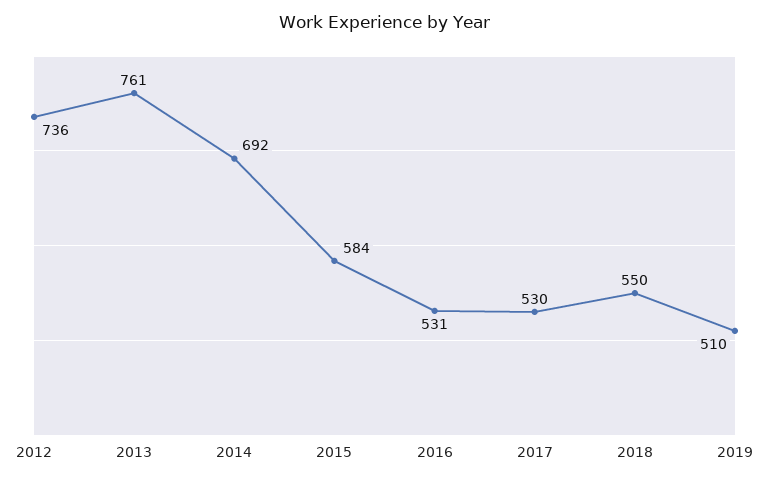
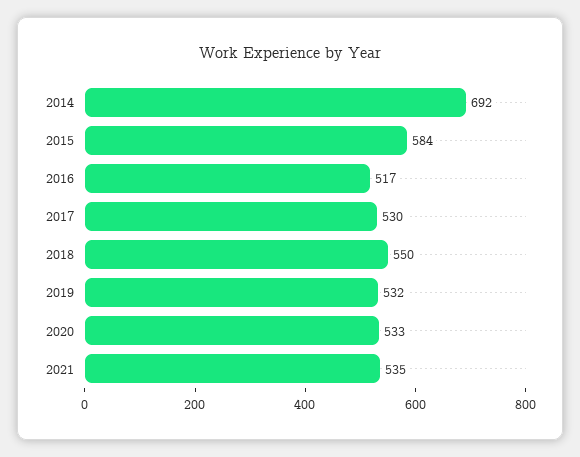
2012: 736 -> none
2013: 761 -> none
2016: 531 -> 517
2019: 510 -> 532
2020: none -> 533
2021: none -> 535

